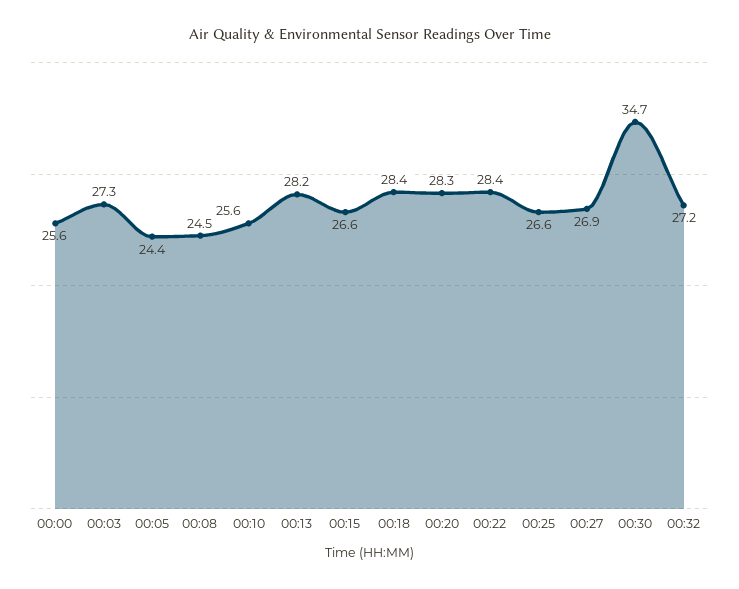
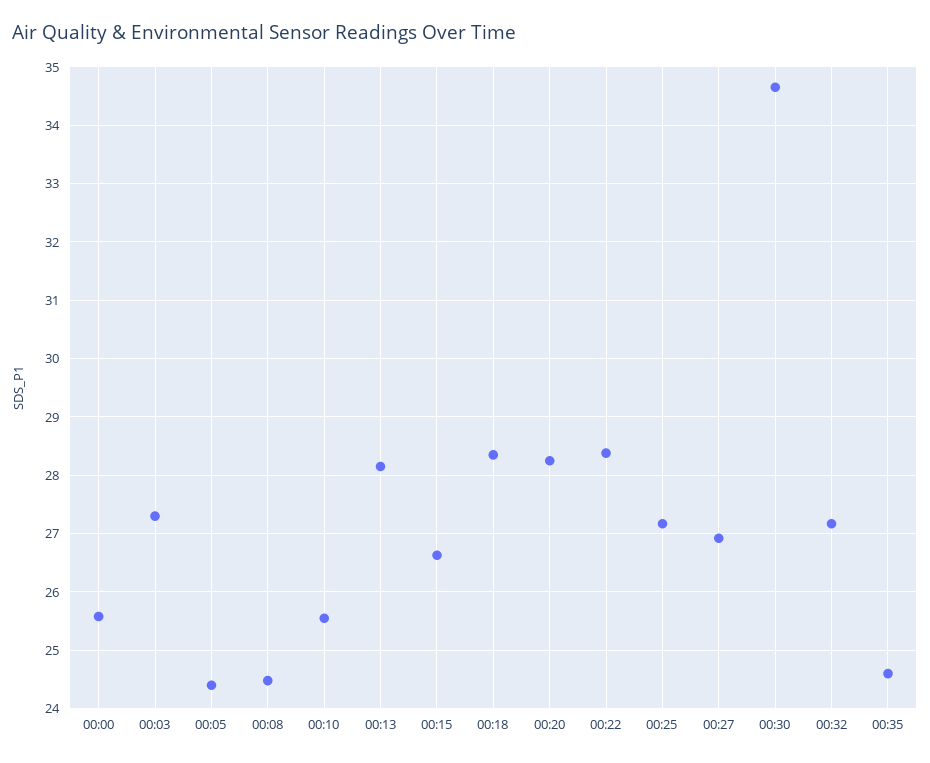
00:25: 26.6 -> 27.2
00:35: none -> 24.6

